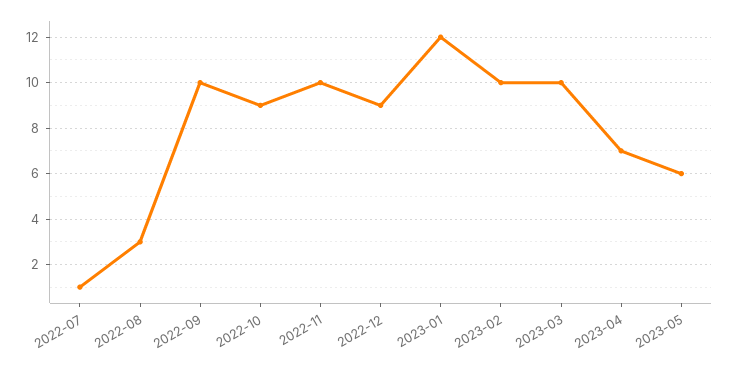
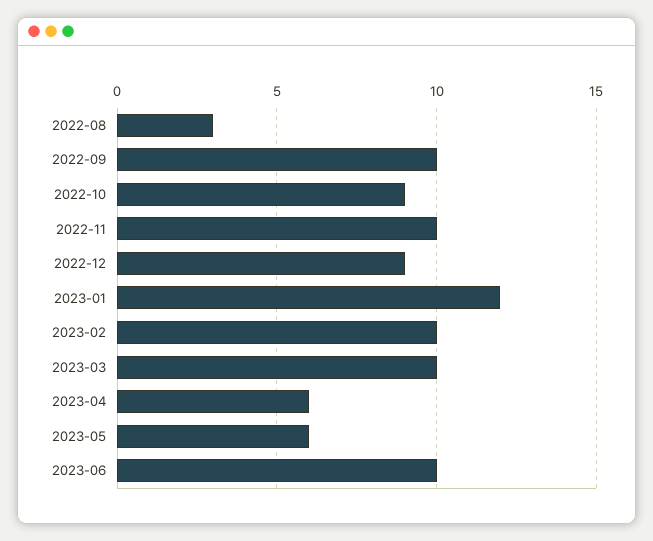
2022-07: 1 -> none
2023-04: 7 -> 6
2023-06: none -> 10

